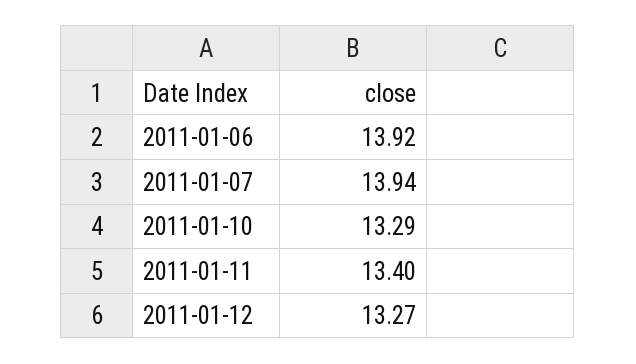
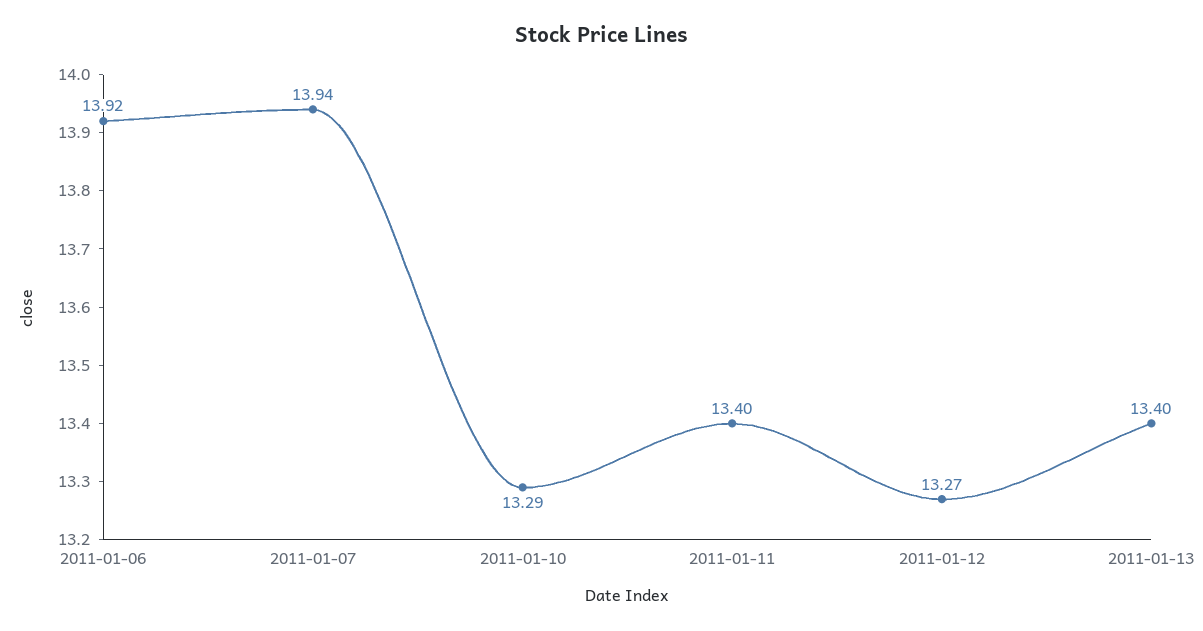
2011-01-13: none -> 13.4

